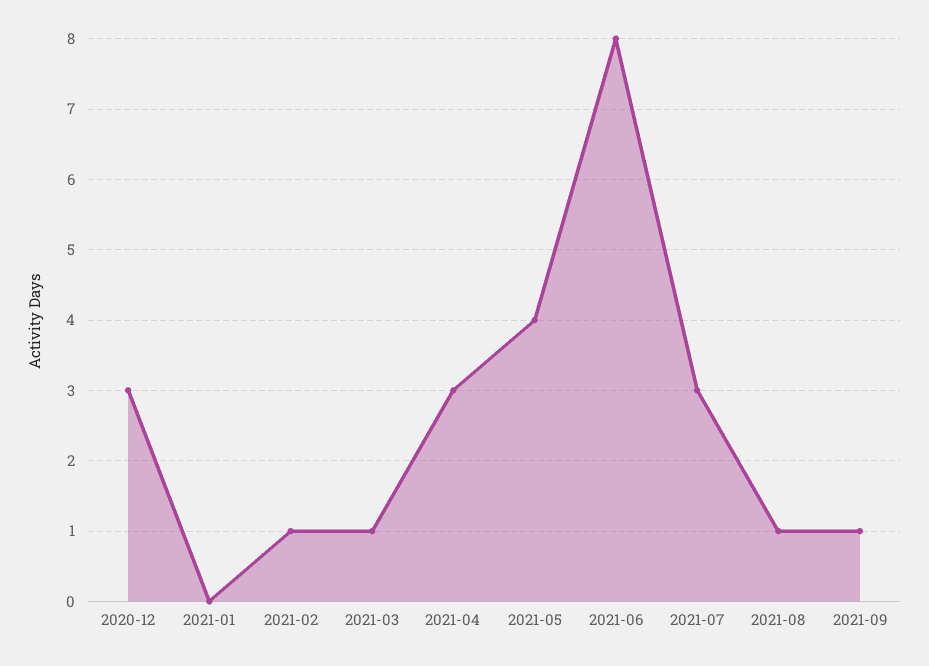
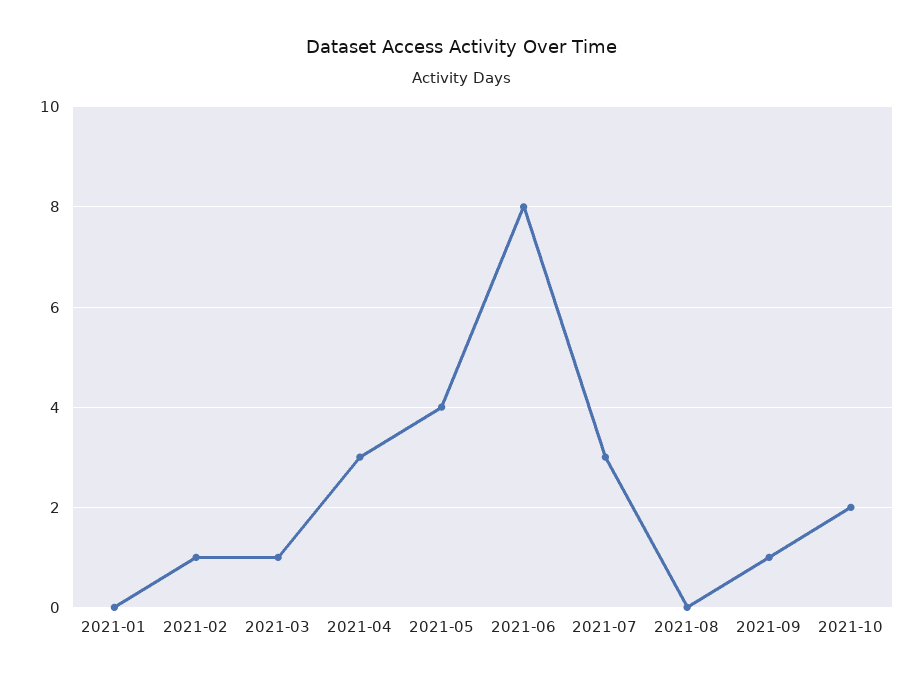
2020-12: 3 -> none
2021-08: 1 -> 0
2021-10: none -> 2

